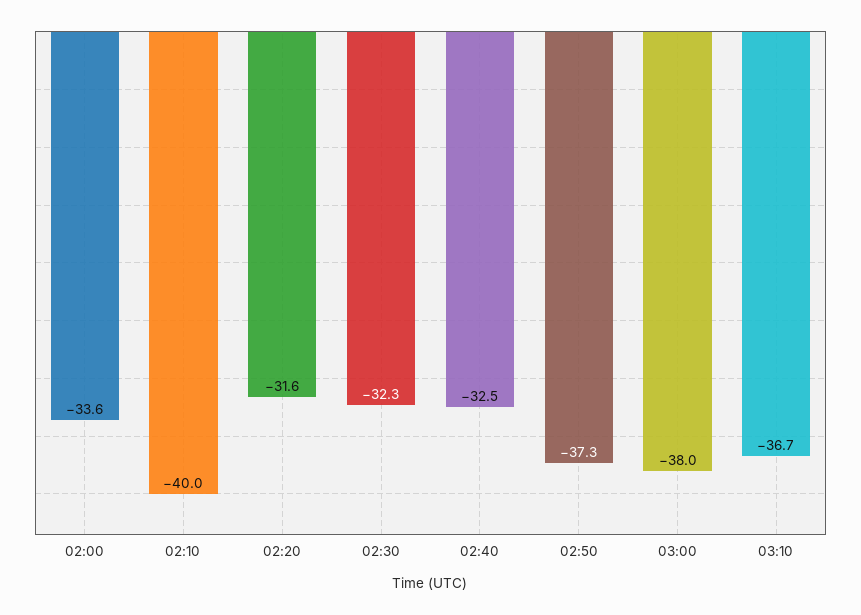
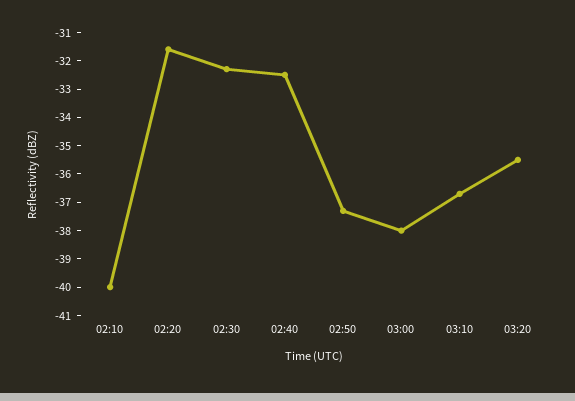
02:00: -33.6 -> none
03:20: none -> -35.5

